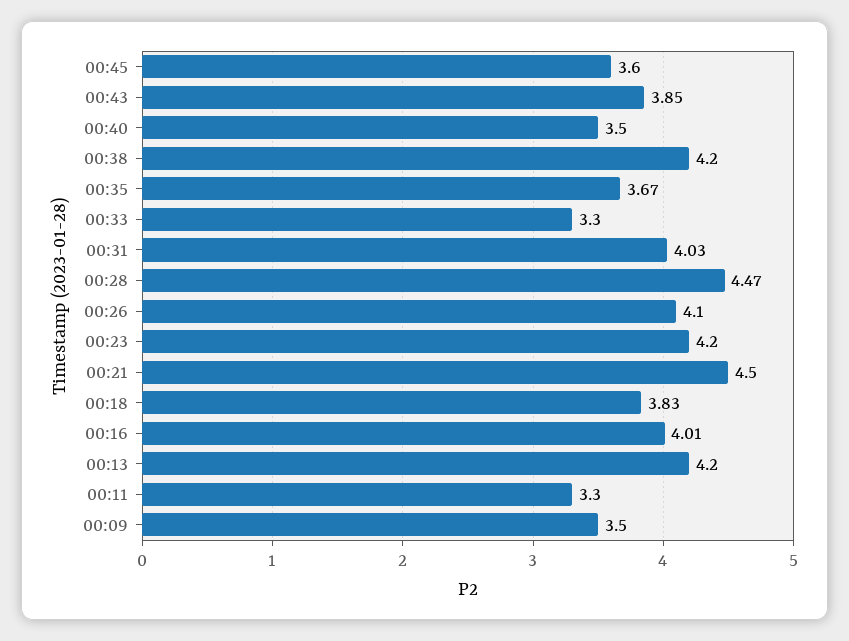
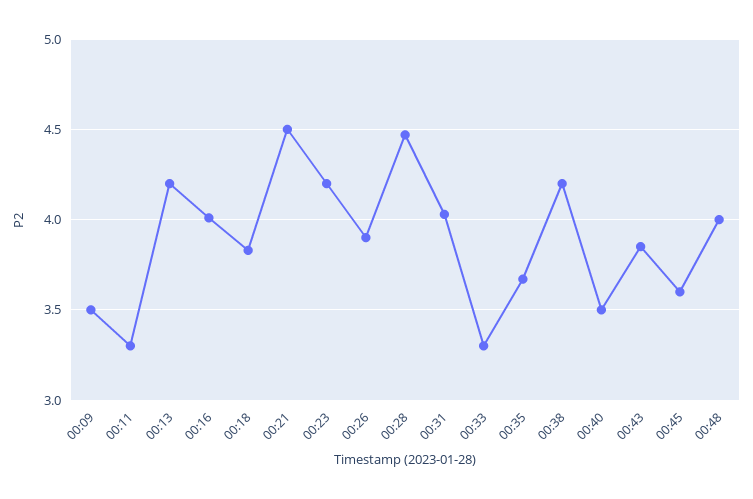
00:26: 4.1 -> 3.9
00:48: none -> 4

